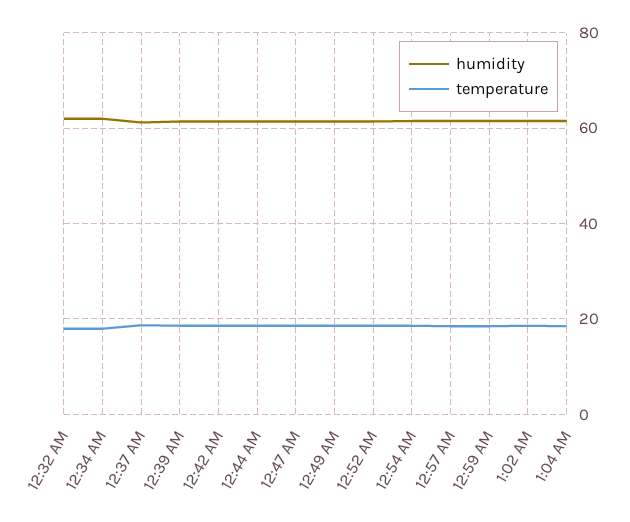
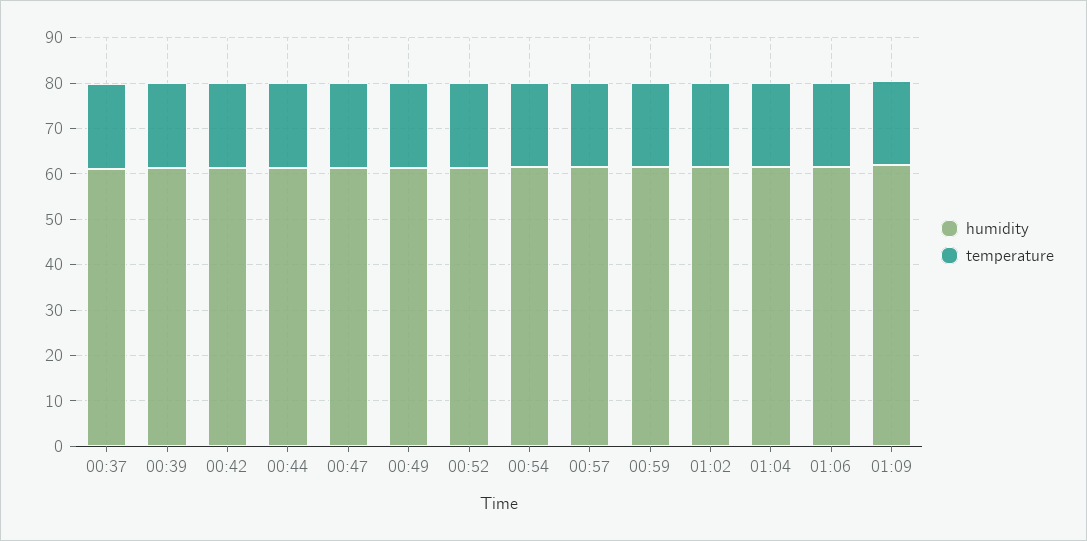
humidity, 12:32 AM: 62 -> none
temperature, 12:32 AM: 18 -> none
humidity, 12:34 AM: 62 -> none
temperature, 12:34 AM: 18 -> none
humidity, 01:06: none -> 62
temperature, 01:06: none -> 18
humidity, 01:09: none -> 62
temperature, 01:09: none -> 18

